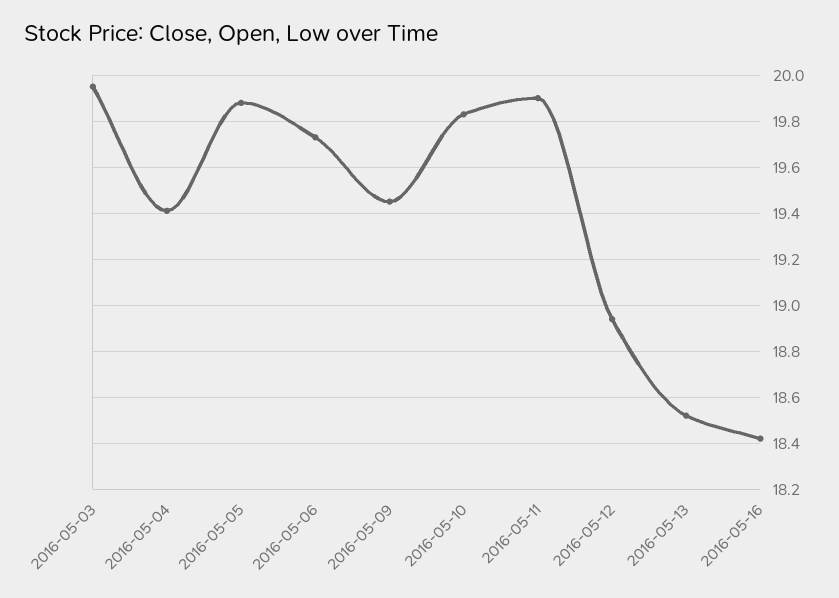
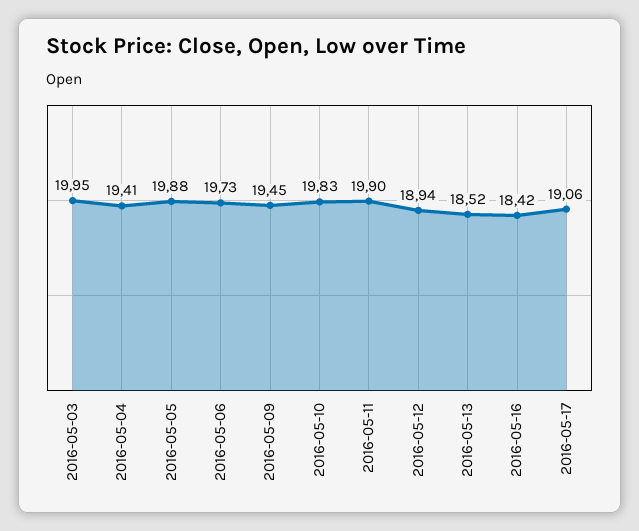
2016-05-17: none -> 19.06

